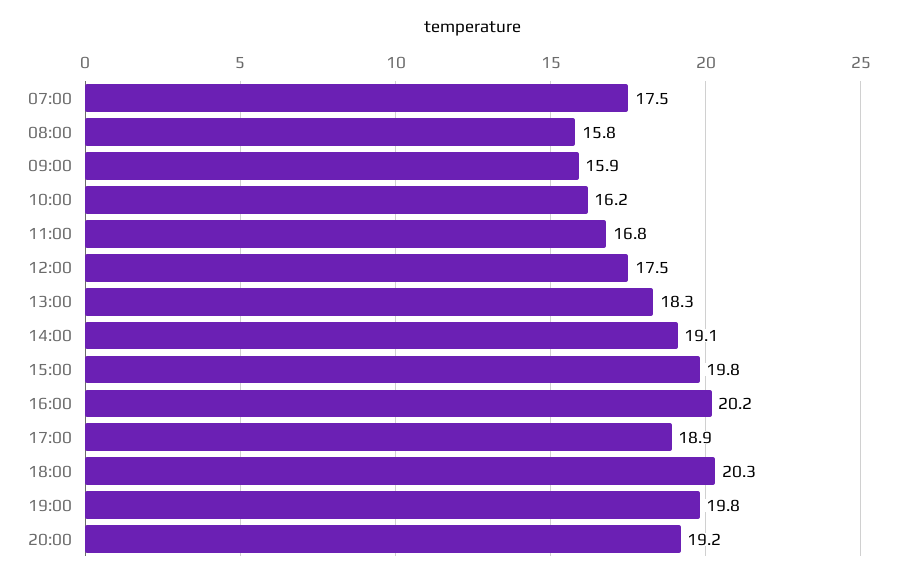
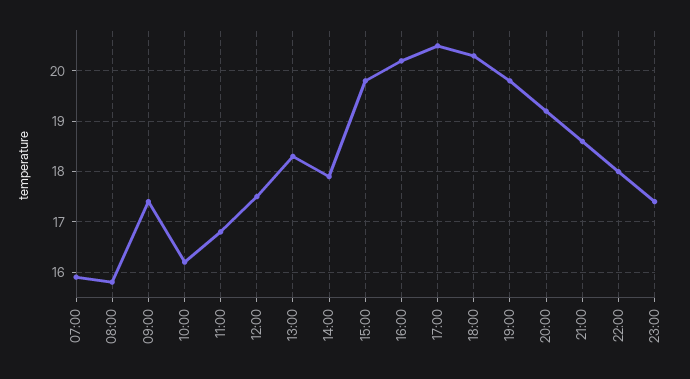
07:00: 17.5 -> 16
09:00: 15.9 -> 17.5
14:00: 19.1 -> 18
17:00: 18.9 -> 20.5
21:00: none -> 18.5
22:00: none -> 18
23:00: none -> 17.5

